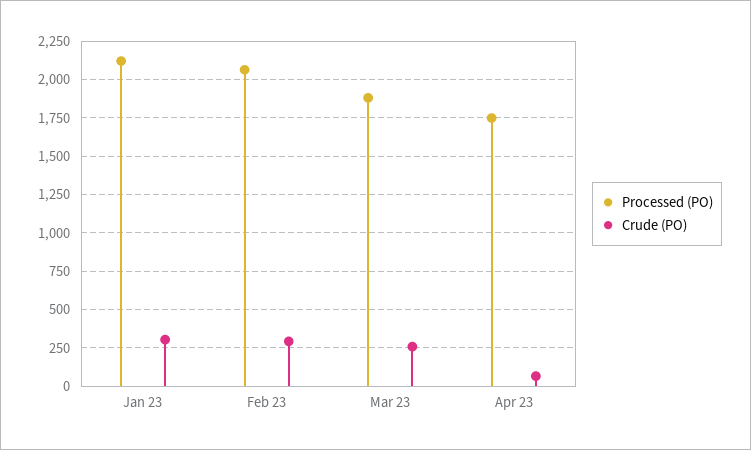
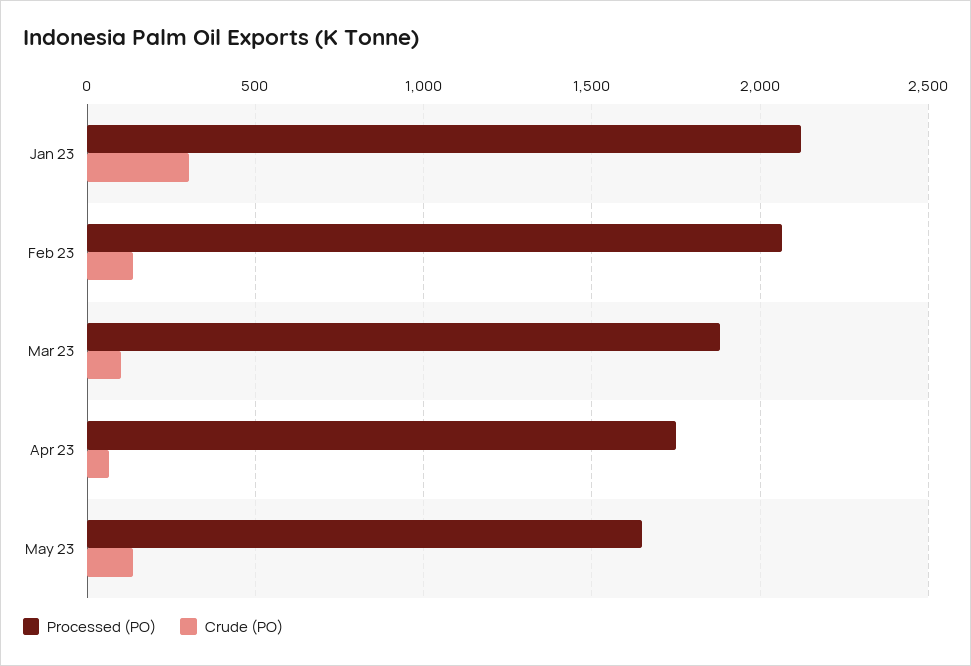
Crude (PO), Feb 23: 300 -> 150
Crude (PO), Mar 23: 250 -> 100
Processed (PO), May 23: none -> 1650
Crude (PO), May 23: none -> 150

